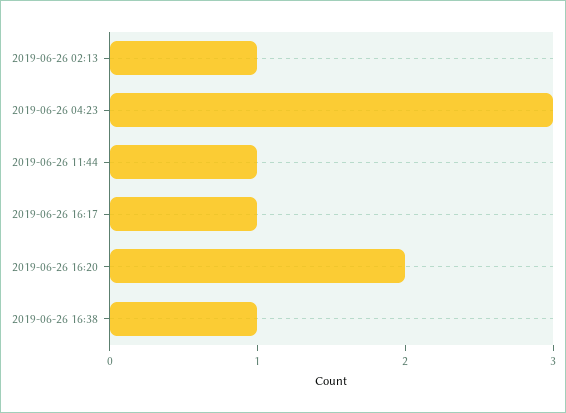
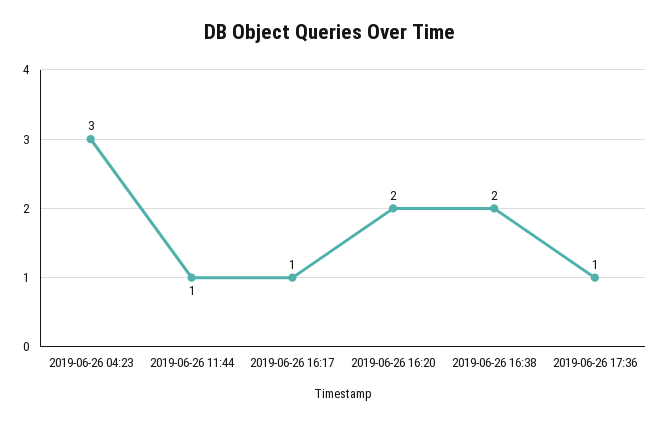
2019-06-26 02:13: 1 -> none
2019-06-26 16:38: 1 -> 2
2019-06-26 17:36: none -> 1

